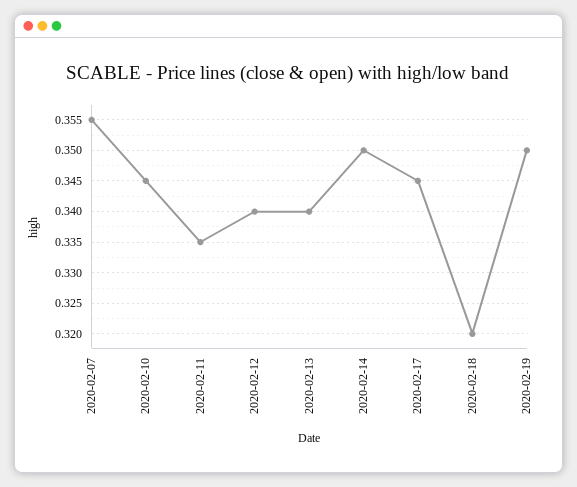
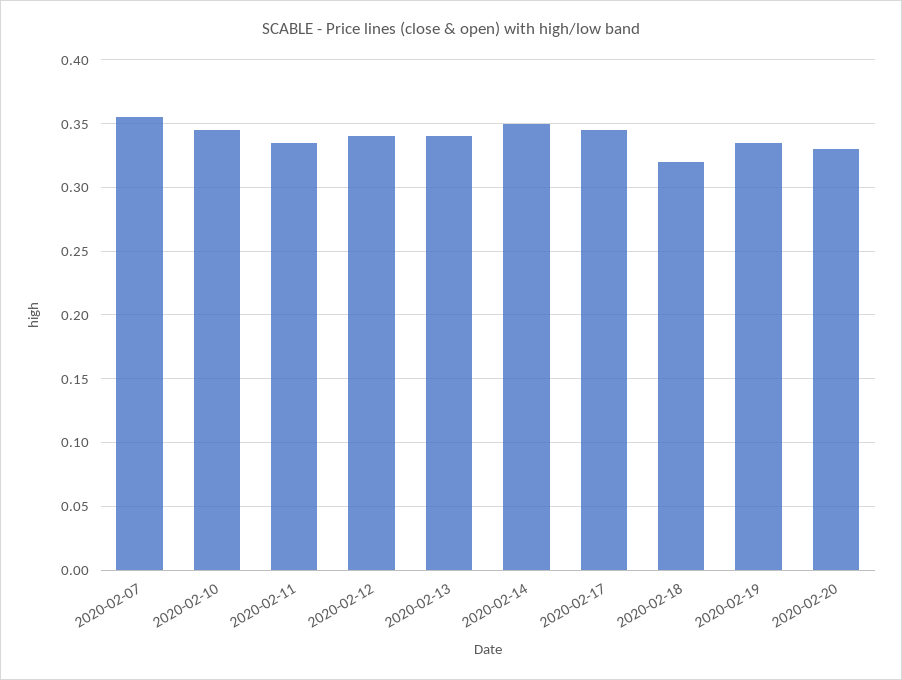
2020-02-19: 0.35 -> 0.335
2020-02-20: none -> 0.33

